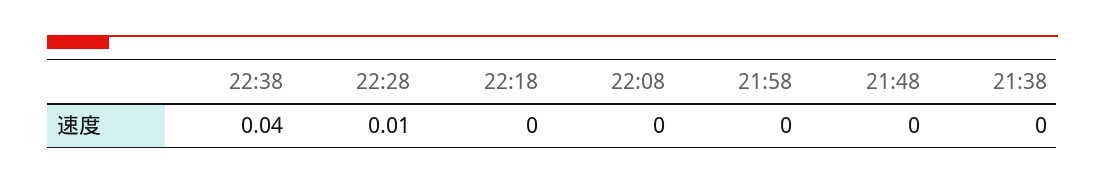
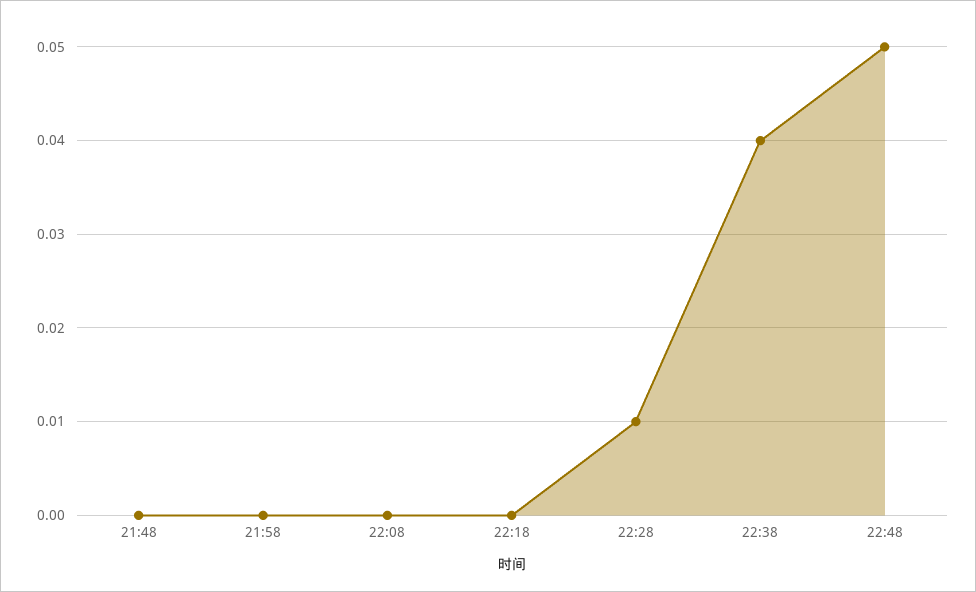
21:38: 0 -> none
22:48: none -> 0.05

